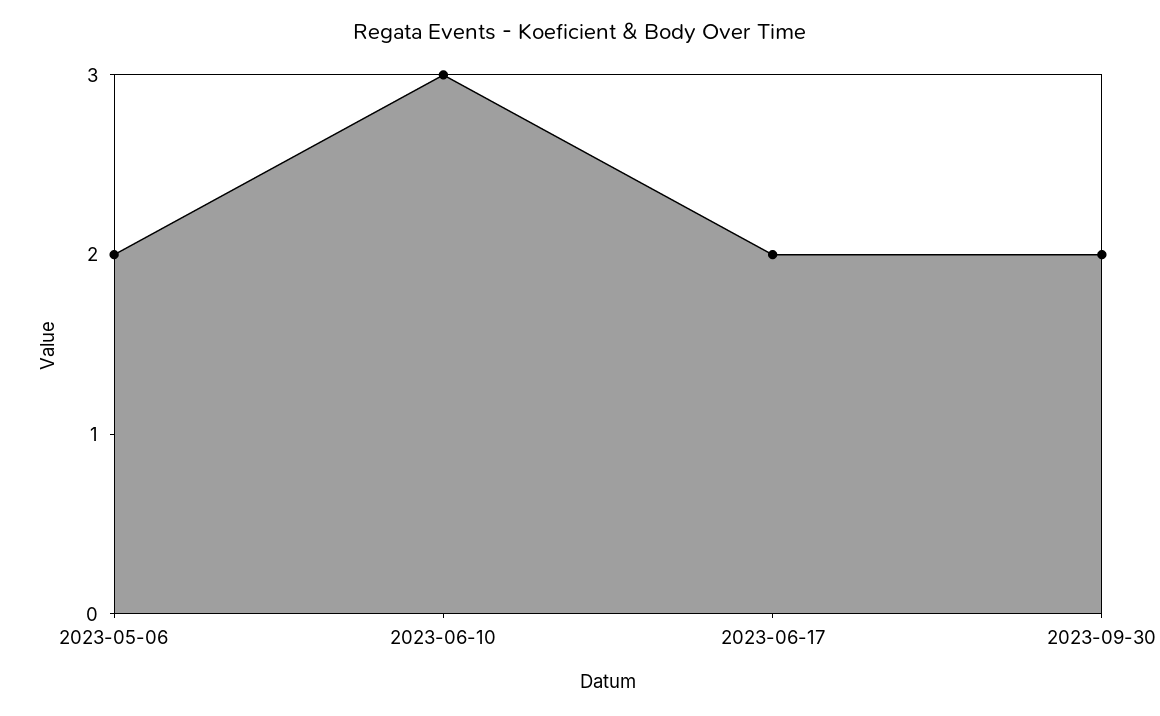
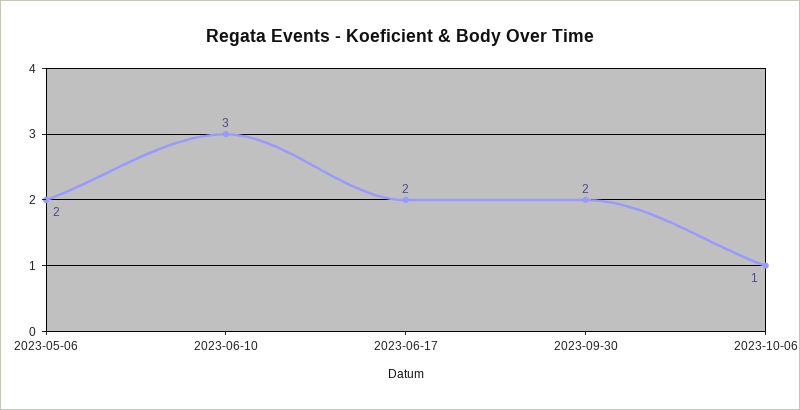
2023-10-06: none -> 1

